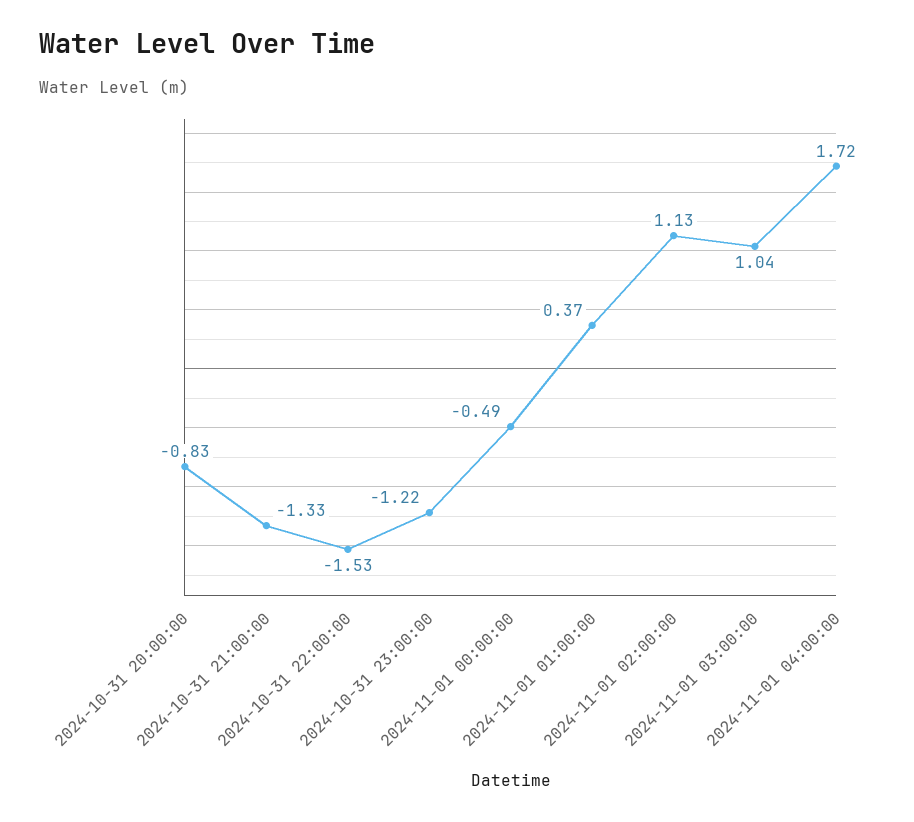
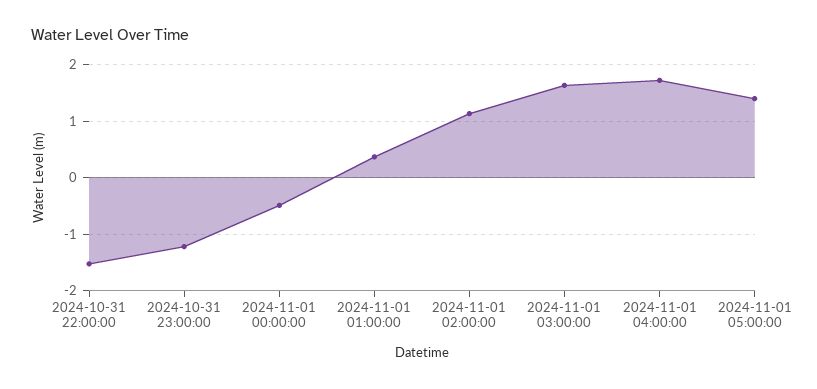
2024-10-31 20:00:00: -0.83 -> none
2024-10-31 21:00:00: -1.33 -> none
2024-11-01 03:00:00: 1.04 -> 1.6
2024-11-01 05:00:00: none -> 1.4

